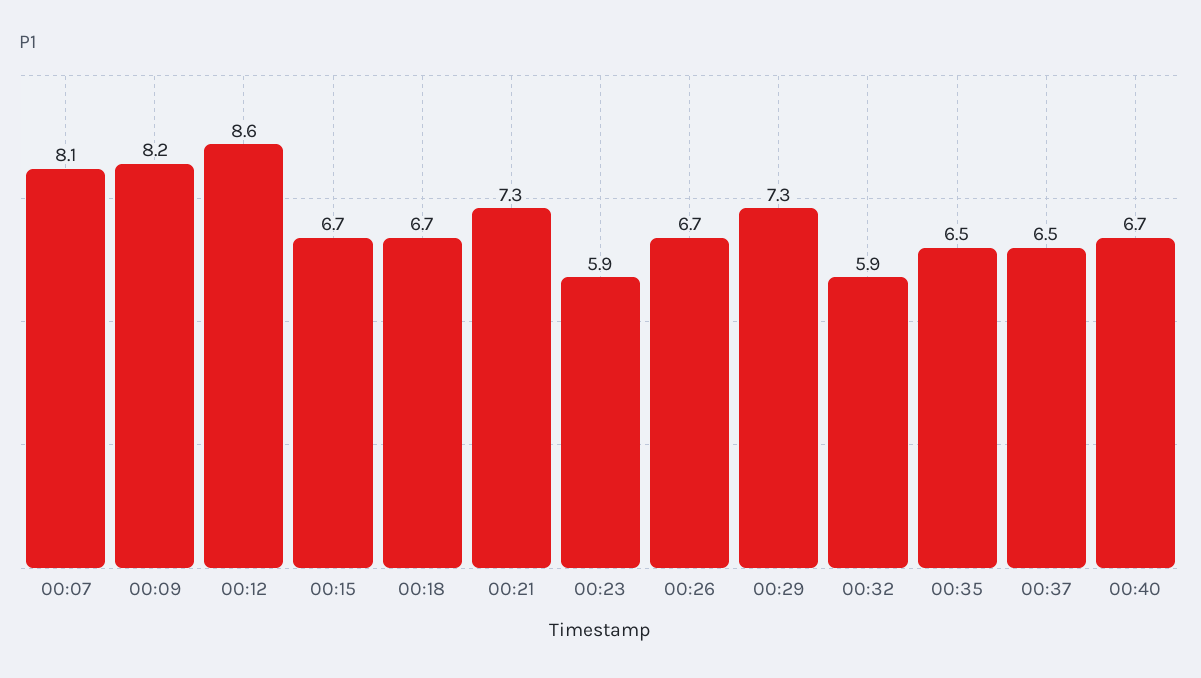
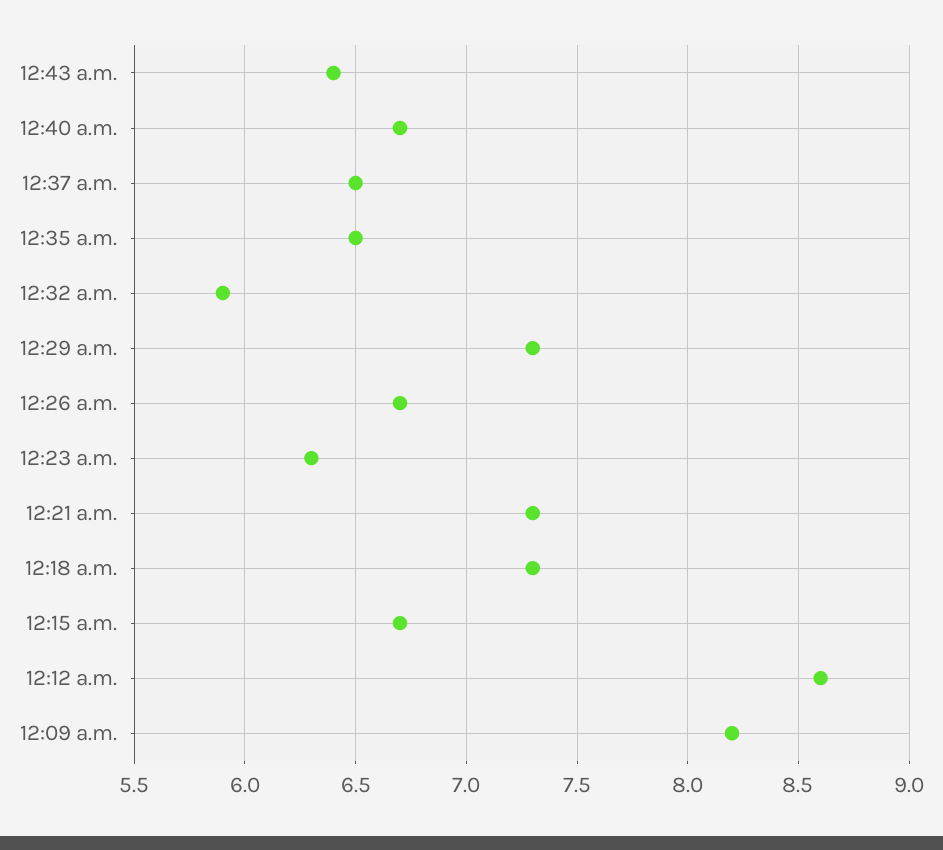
00:07: 8.1 -> none
00:18: 6.7 -> 7.3
00:23: 5.9 -> 6.3
12:43 a.m.: none -> 6.4

